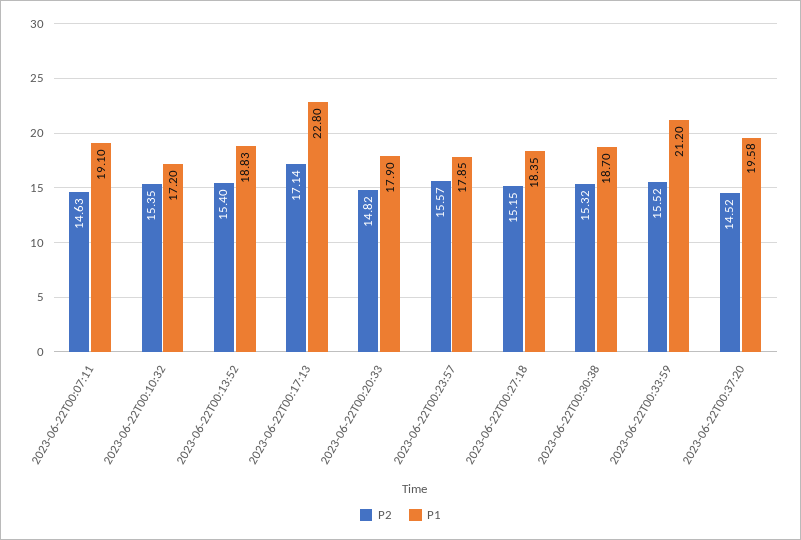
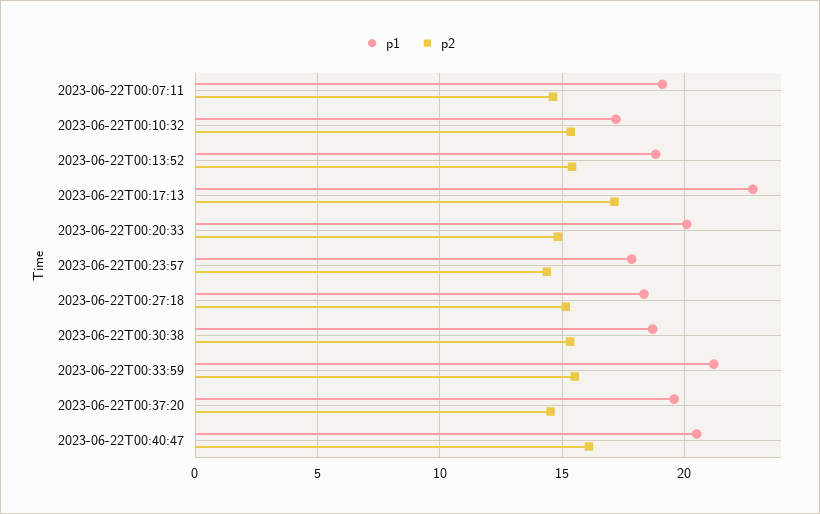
P1, 2023-06-22T00:20:33: 17.9 -> 20
P2, 2023-06-22T00:23:57: 15.57 -> 14.5
P1, 2023-06-22T00:40:47: none -> 20.5
P2, 2023-06-22T00:40:47: none -> 16

